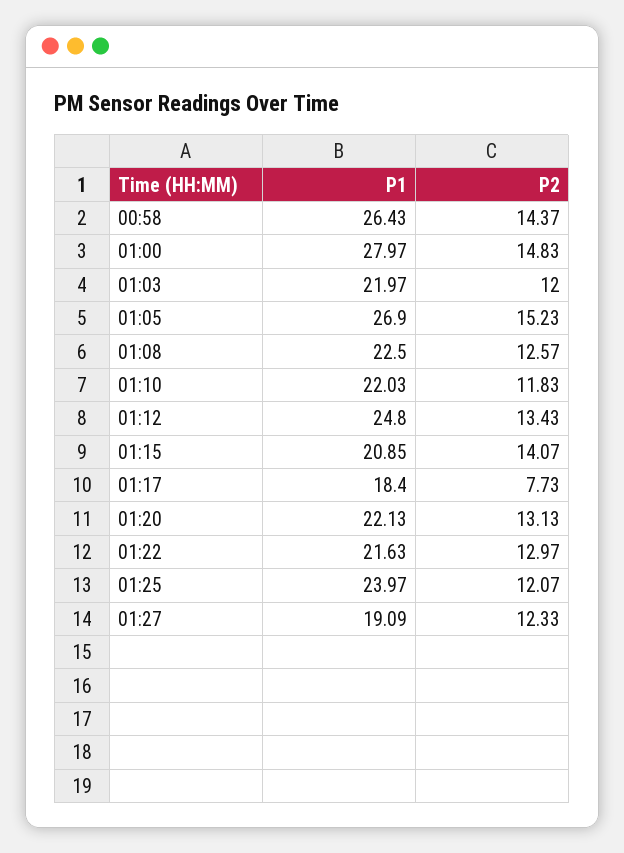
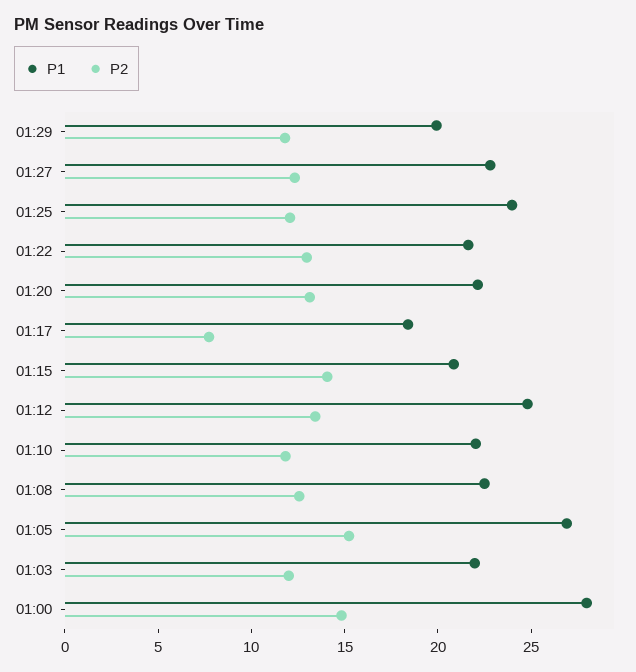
P1, 00:58: 26.43 -> none
P2, 00:58: 14.37 -> none
P1, 01:27: 19.09 -> 23
P1, 01:29: none -> 20
P2, 01:29: none -> 12

